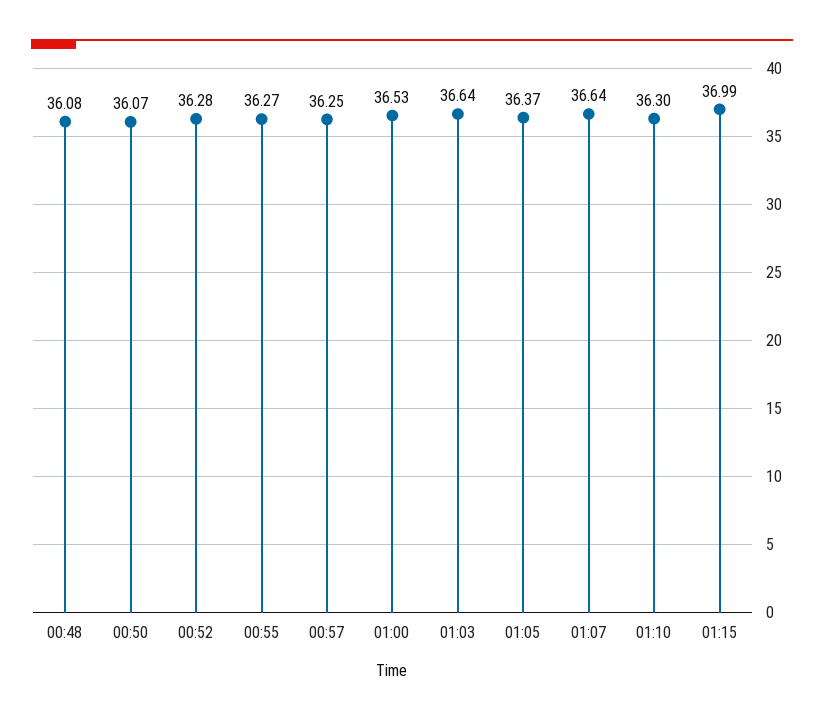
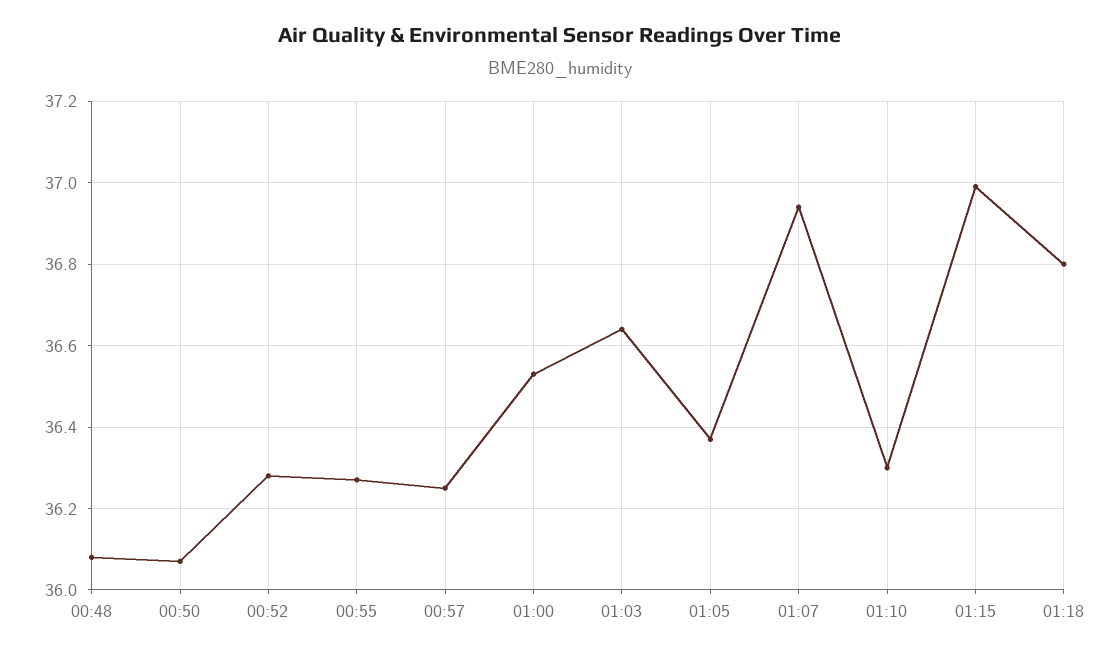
01:07: 36.64 -> 36.95
01:18: none -> 36.8

